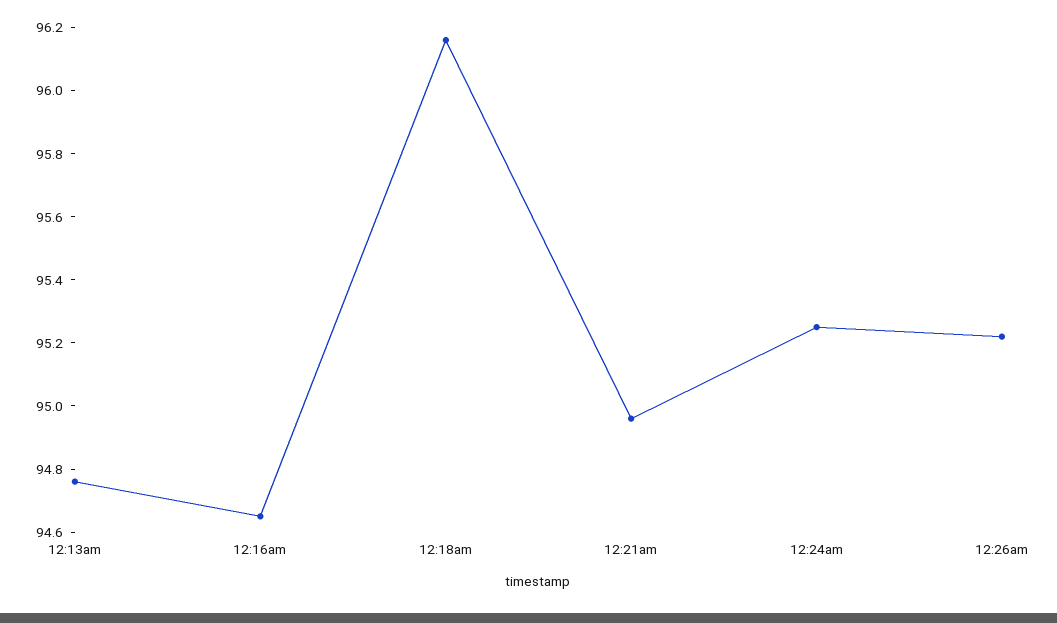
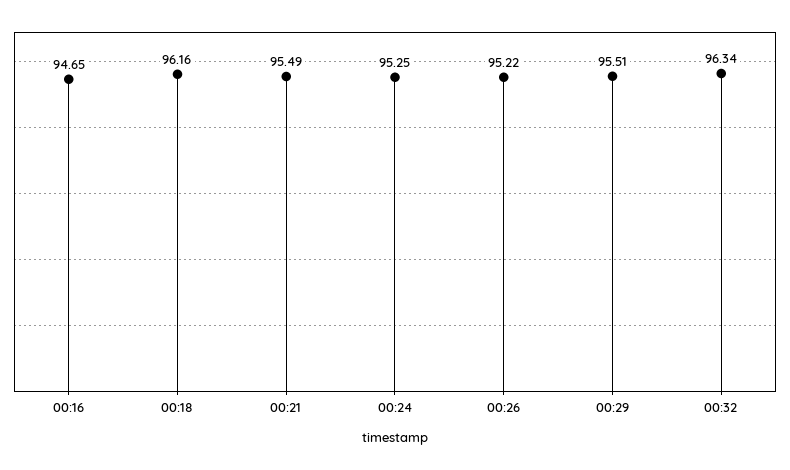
12:13am: 94.75 -> none
12:21am: 94.95 -> 95.49
00:29: none -> 95.51
00:32: none -> 96.34

